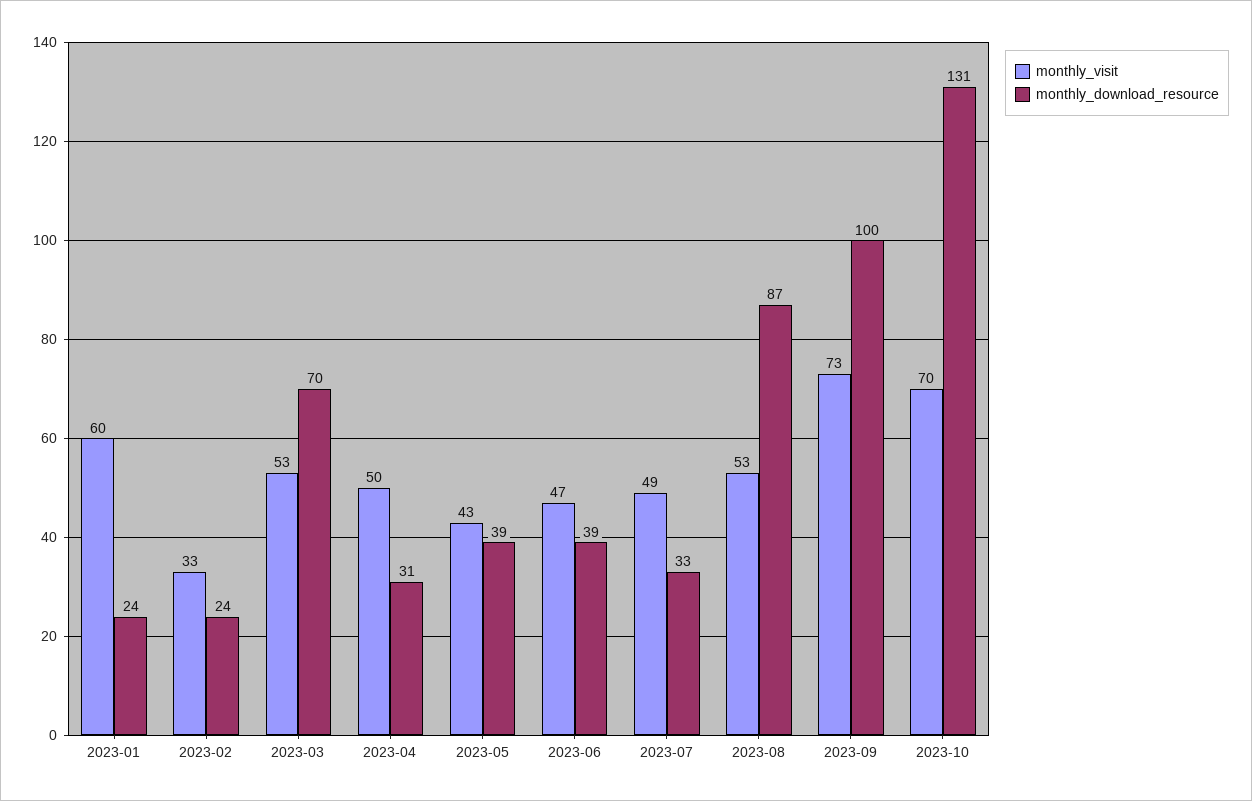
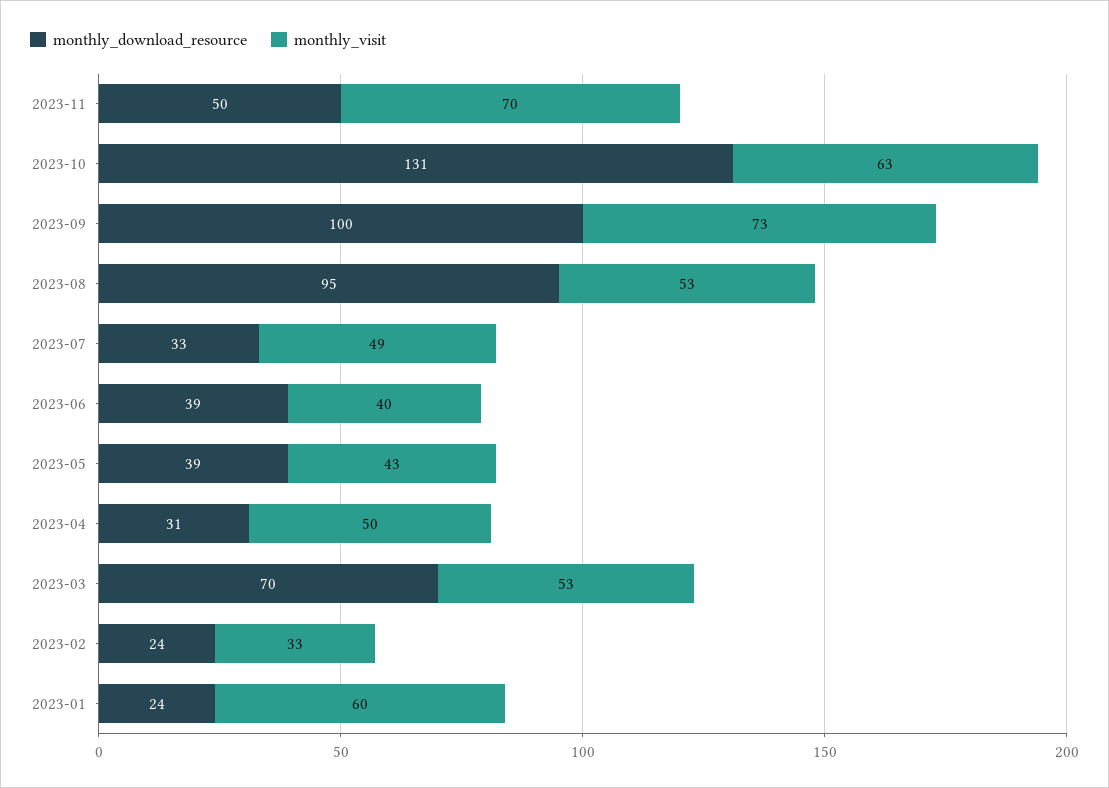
monthly_visit, 2023-06: 47 -> 40
monthly_download_resource, 2023-08: 87 -> 95
monthly_visit, 2023-10: 70 -> 63
monthly_download_resource, 2023-11: none -> 50
monthly_visit, 2023-11: none -> 70

